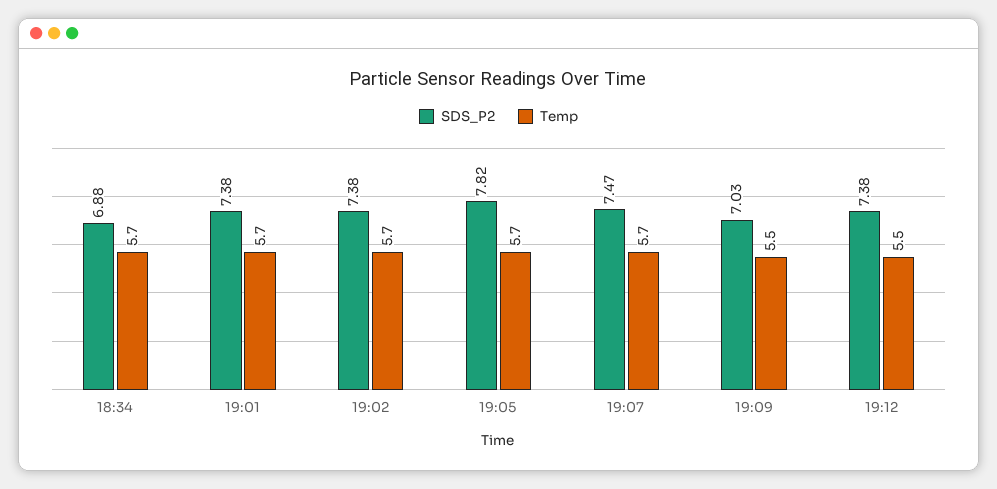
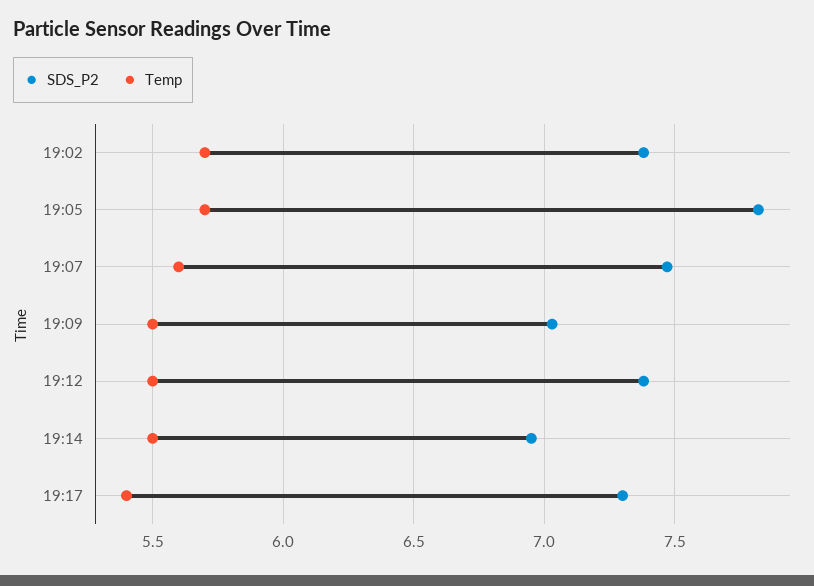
SDS_P2, 18:34: 6.88 -> none
Temp, 18:34: 5.7 -> none
SDS_P2, 19:01: 7.38 -> none
Temp, 19:01: 5.7 -> none
Temp, 19:07: 5.7 -> 5.6
SDS_P2, 19:14: none -> 6.95
Temp, 19:14: none -> 5.5
SDS_P2, 19:17: none -> 7.3
Temp, 19:17: none -> 5.4

